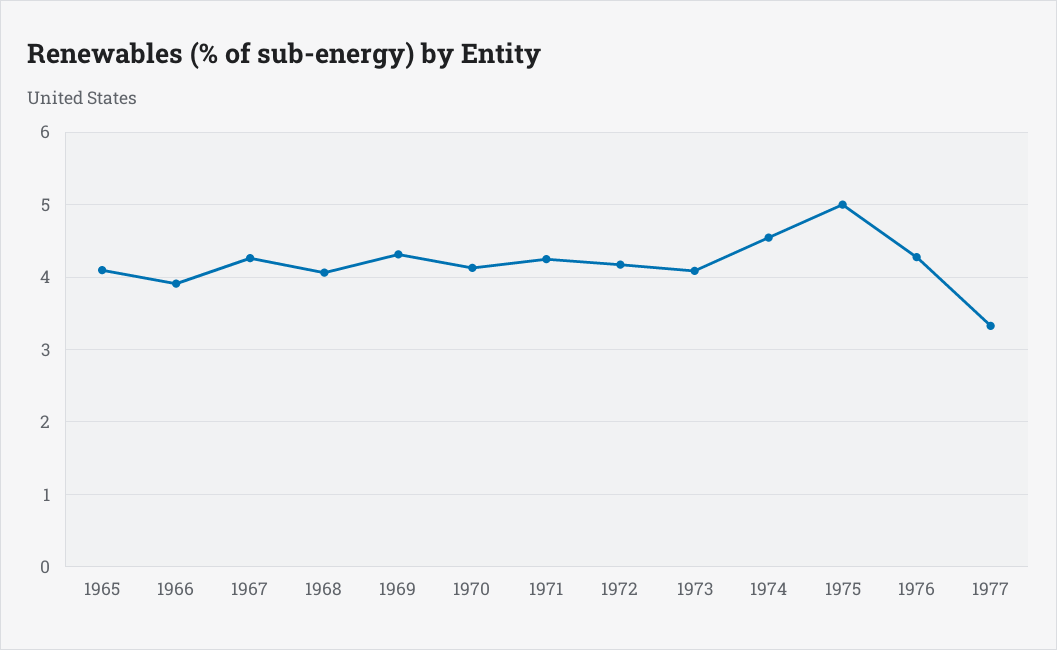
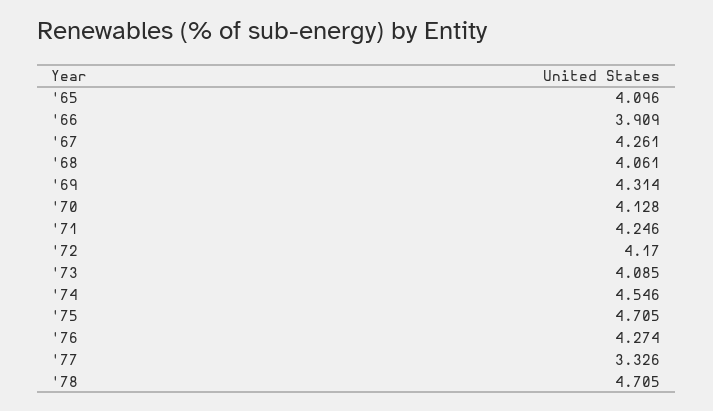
1975: 5 -> 4.705
'78: none -> 4.705

